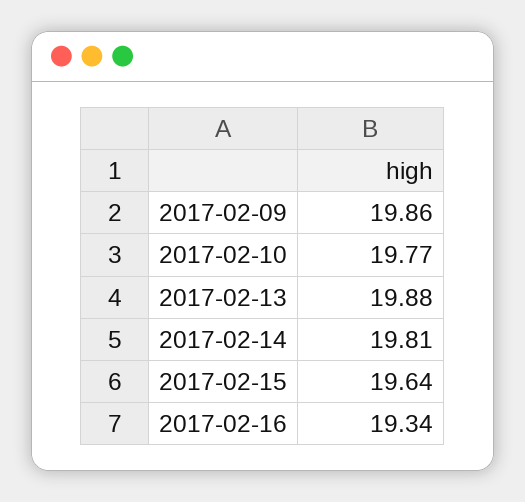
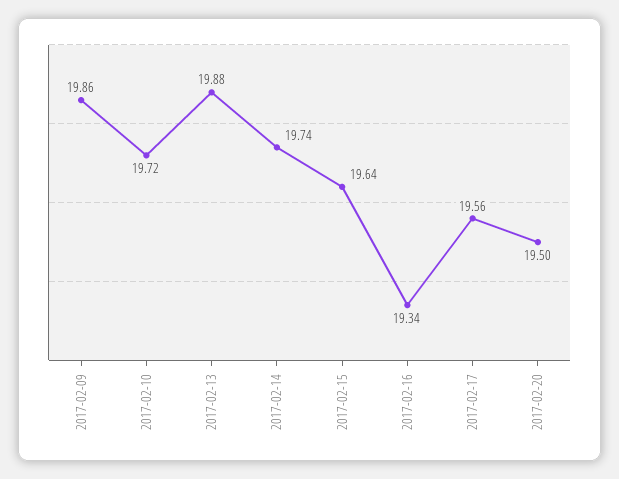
2017-02-10: 19.77 -> 19.72
2017-02-14: 19.81 -> 19.74
2017-02-17: none -> 19.56
2017-02-20: none -> 19.5

